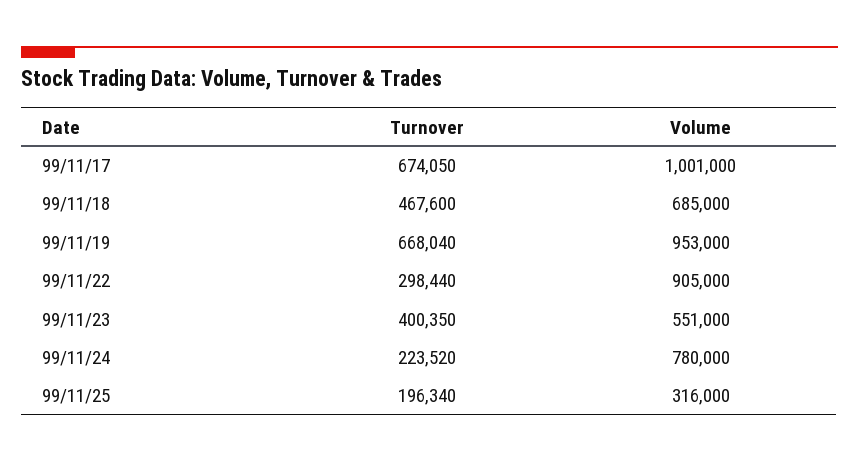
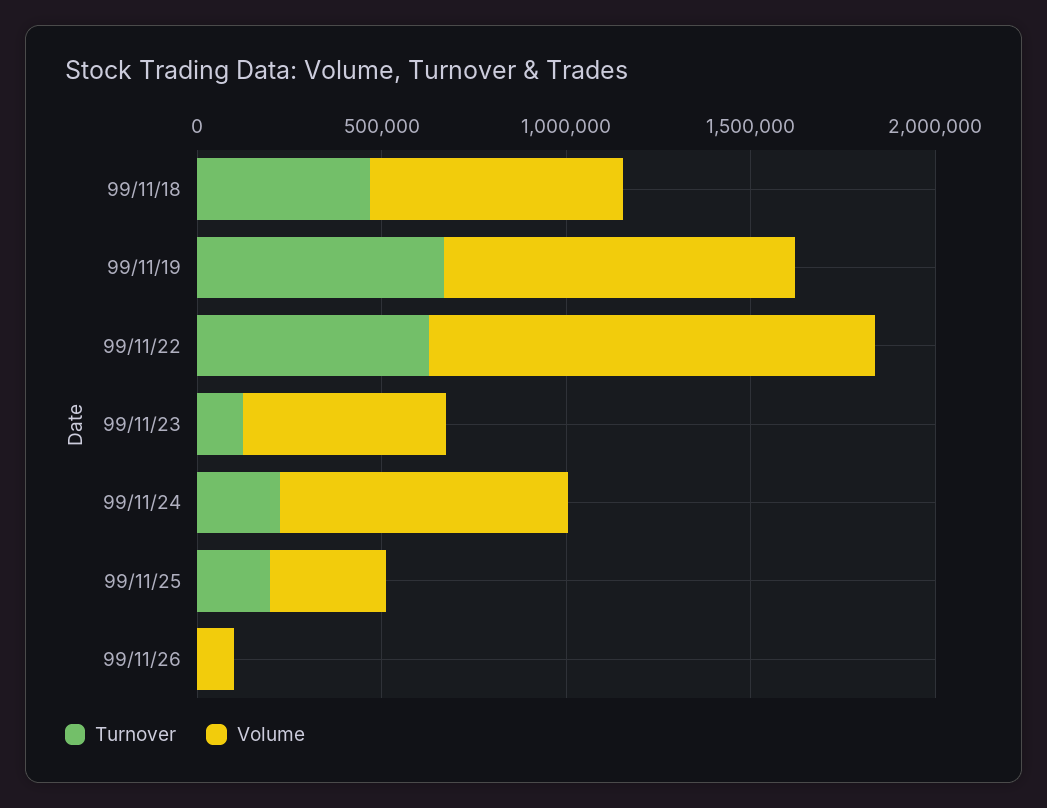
Turnover, 99/11/17: 674050 -> none
Volume, 99/11/17: 1001000 -> none
Turnover, 99/11/22: 298440 -> 600000
Volume, 99/11/22: 905000 -> 1200000
Turnover, 99/11/23: 400350 -> 100000
Turnover, 99/11/26: none -> 0
Volume, 99/11/26: none -> 100000

